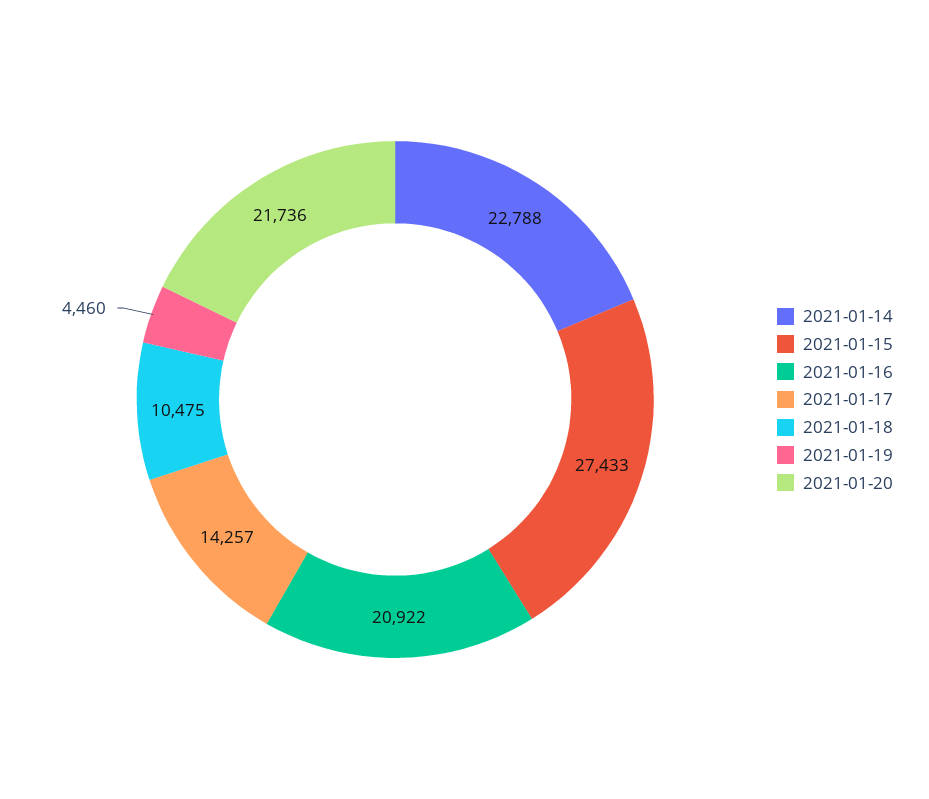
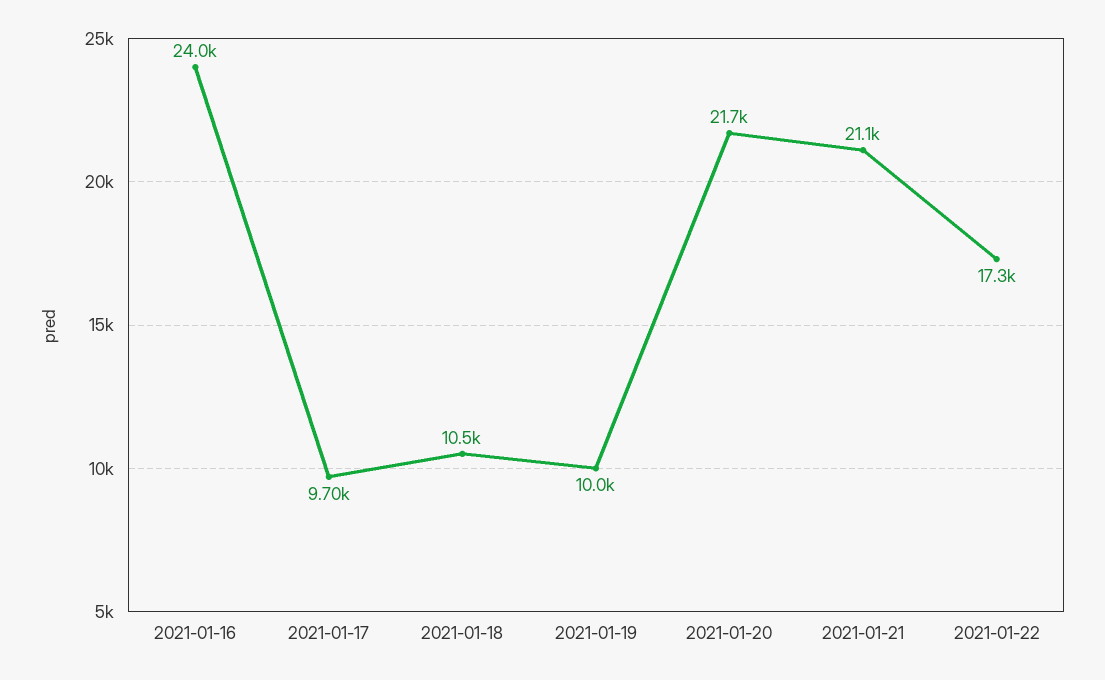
2021-01-14: 22788 -> none
2021-01-15: 27433 -> none
2021-01-16: 20922 -> 24000
2021-01-17: 14257 -> 9700
2021-01-19: 4460 -> 10000
2021-01-21: none -> 21100
2021-01-22: none -> 17300

